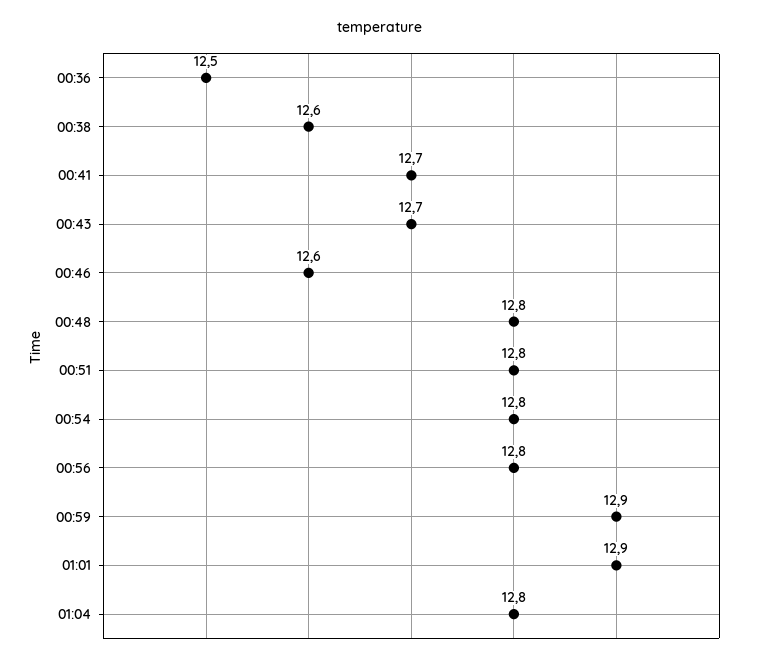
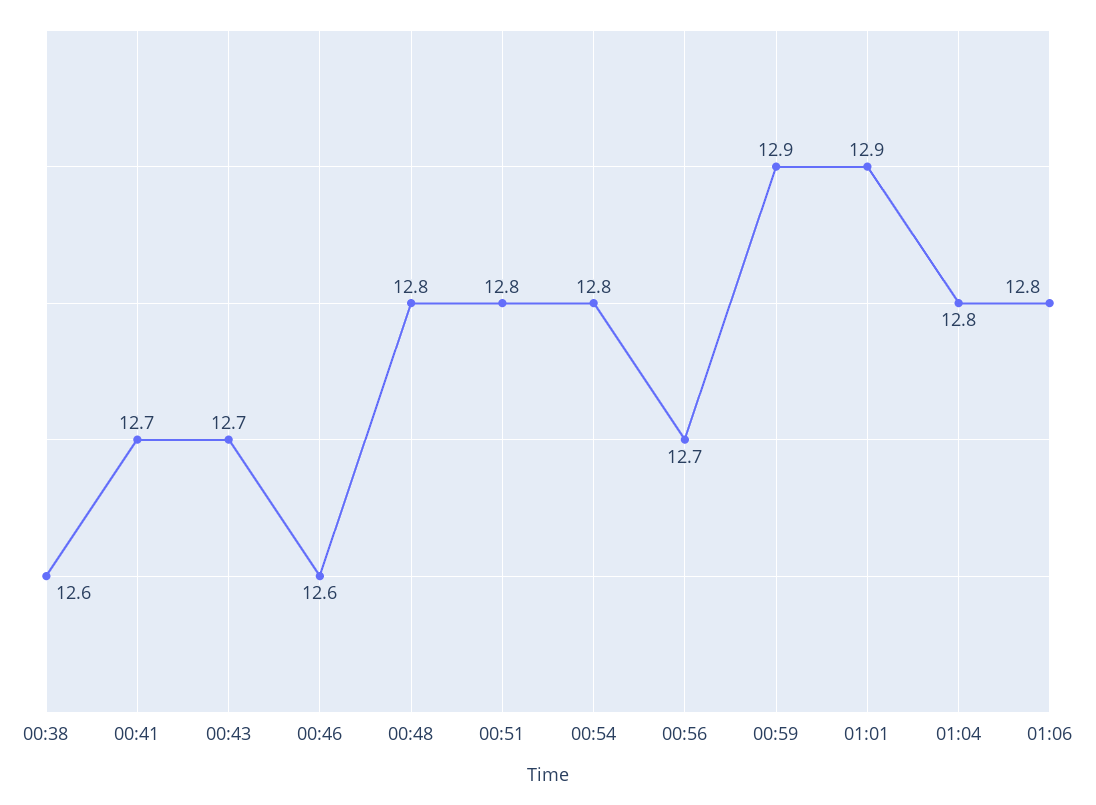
00:36: 12.5 -> none
00:56: 12.8 -> 12.7
01:06: none -> 12.8

